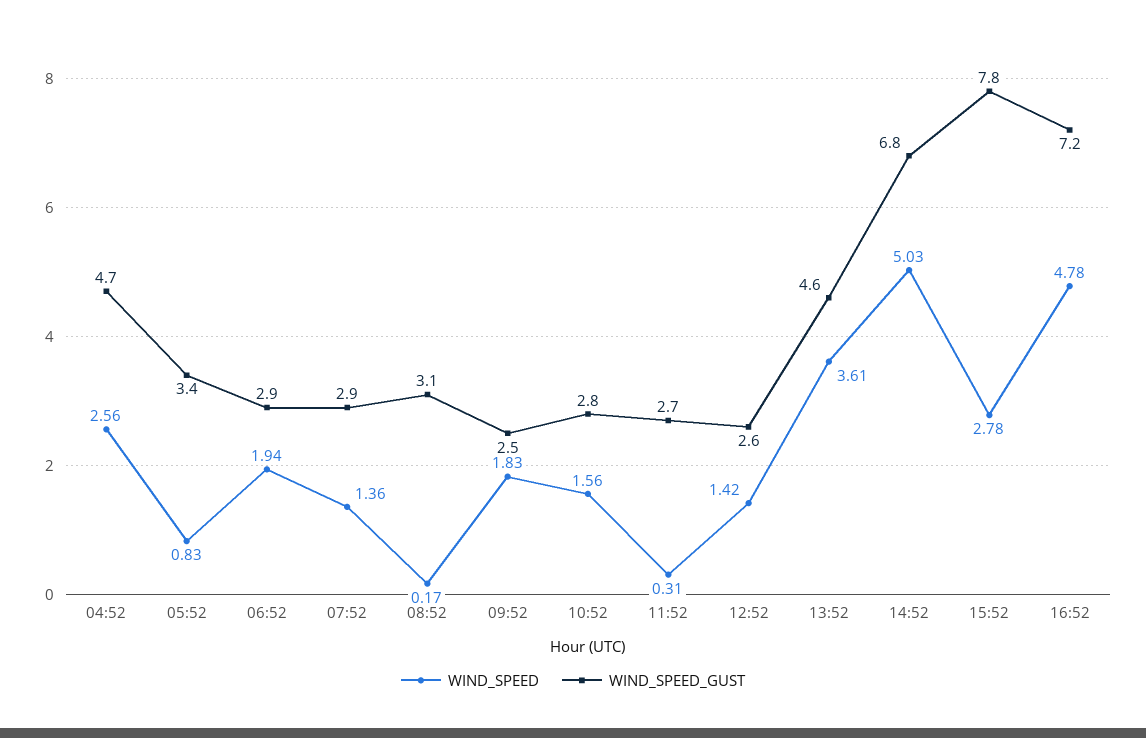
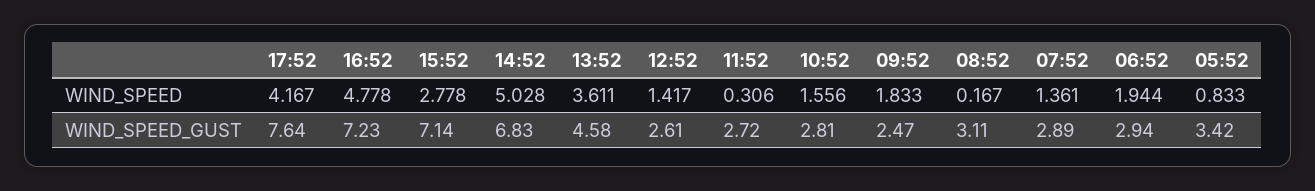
WIND_SPEED, 04:52: 2.56 -> none
WIND_SPEED_GUST, 04:52: 4.7 -> none
WIND_SPEED_GUST, 15:52: 7.8 -> 7.14
WIND_SPEED, 17:52: none -> 4.167
WIND_SPEED_GUST, 17:52: none -> 7.64

